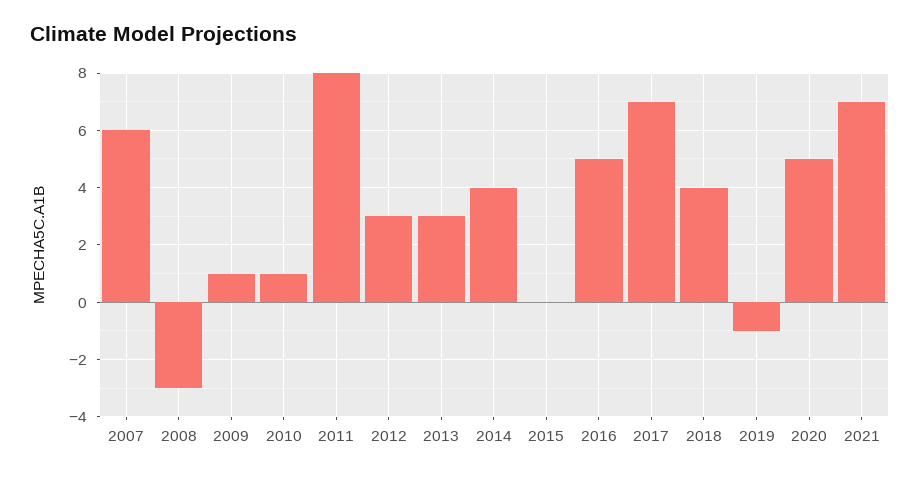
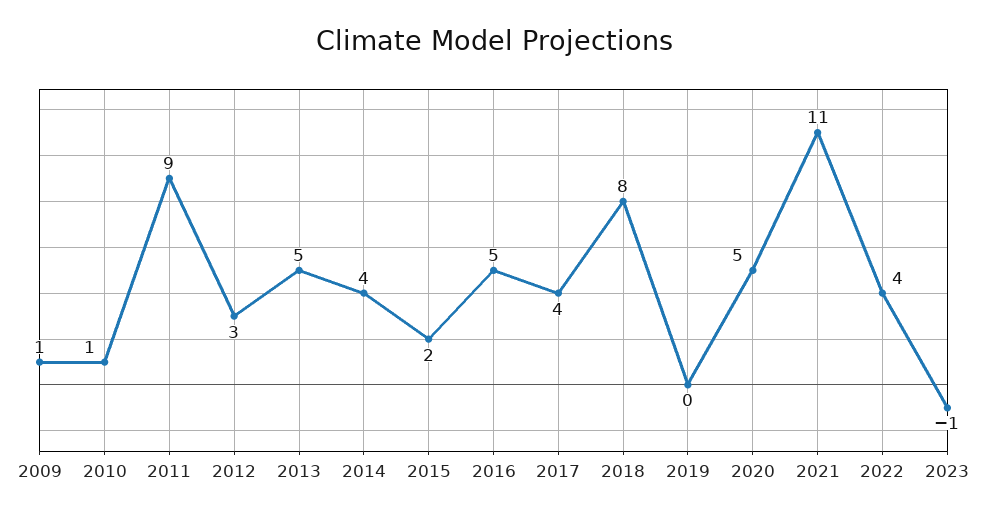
2007: 6 -> none
2008: -3 -> none
2011: 8 -> 9
2013: 3 -> 5
2015: 0 -> 2
2017: 7 -> 4
2018: 4 -> 8
2019: -1 -> 0
2021: 7 -> 11
2022: none -> 4
2023: none -> -1

